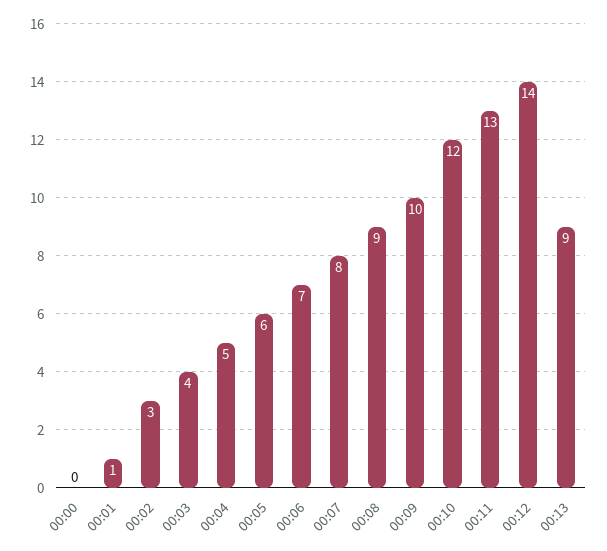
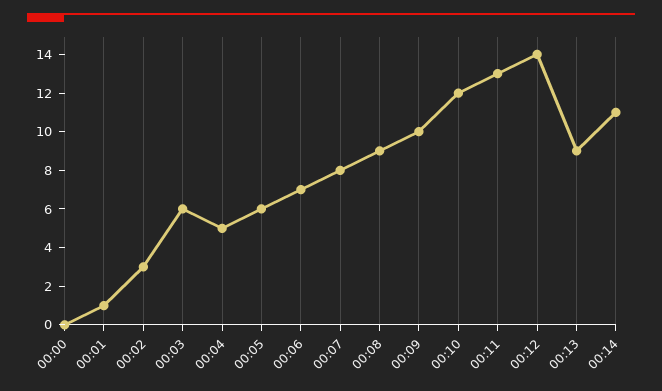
00:03: 4 -> 6
00:14: none -> 11

